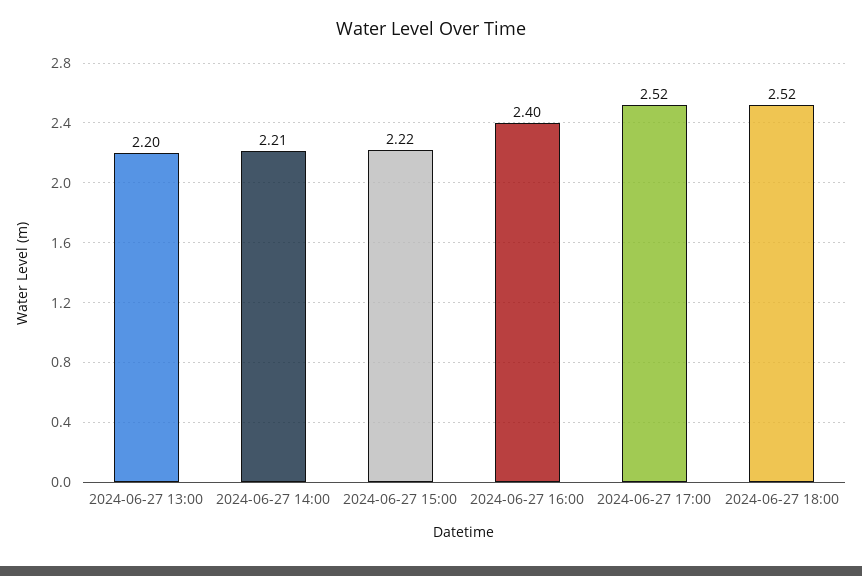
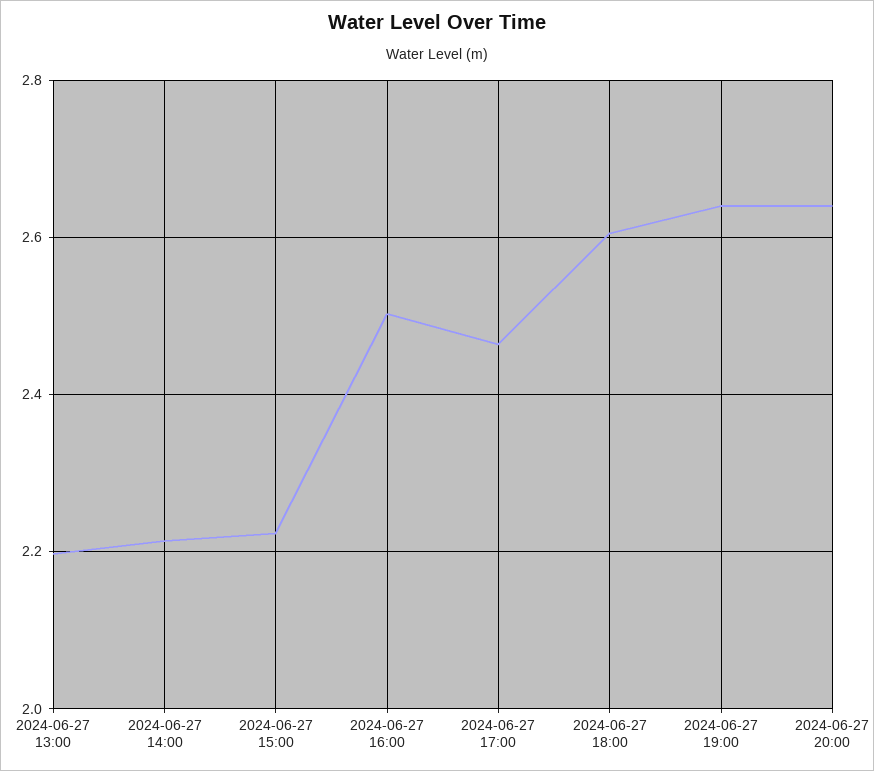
2024-06-27 16:00: 2.4 -> 2.5
2024-06-27 17:00: 2.52 -> 2.46
2024-06-27 18:00: 2.52 -> 2.6
2024-06-27 19:00: none -> 2.64
2024-06-27 20:00: none -> 2.64

